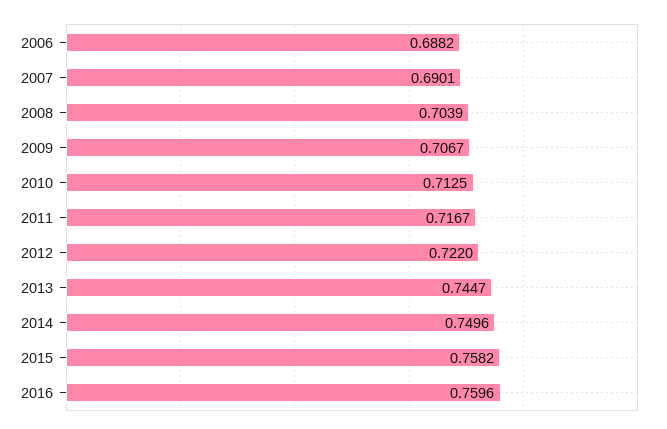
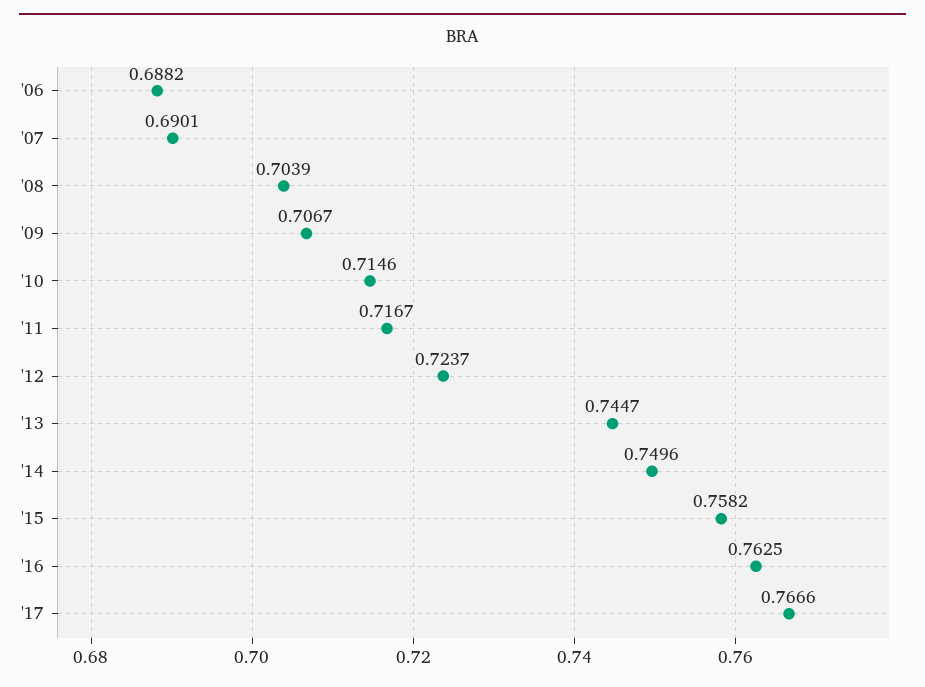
2010: 0.7125 -> 0.7146
2012: 0.722 -> 0.7237
2016: 0.7596 -> 0.7625
'17: none -> 0.7666

